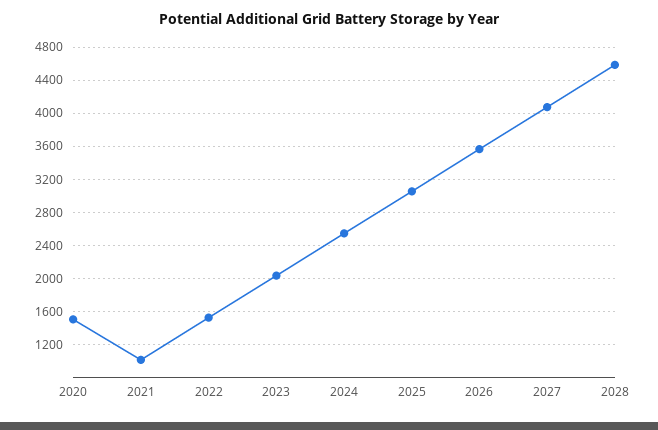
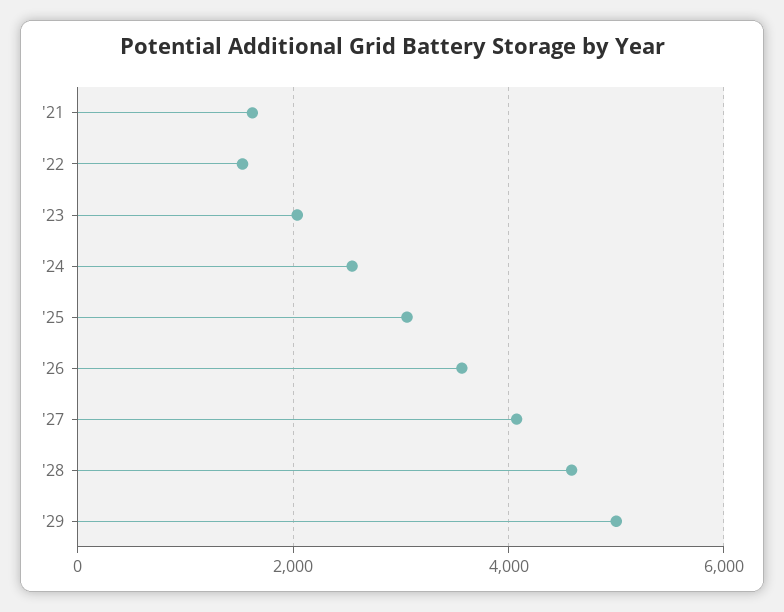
2020: 1500 -> none
2021: 1000 -> 1600
'29: none -> 5000

